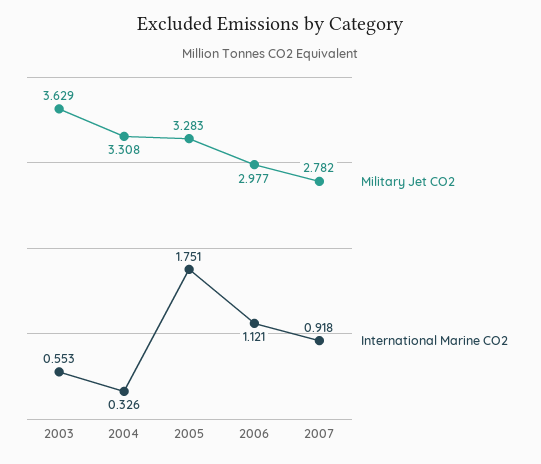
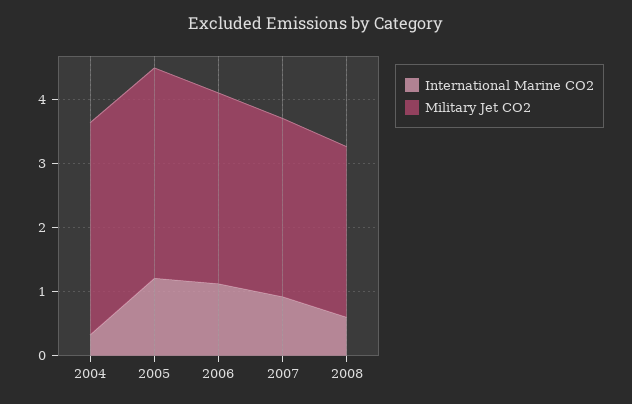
Military Jet CO2, 2003: 3.629 -> none
International Marine CO2, 2003: 0.553 -> none
International Marine CO2, 2005: 1.751 -> 1.2
International Marine CO2, 2008: none -> 0.6
Military Jet CO2, 2008: none -> 2.6

